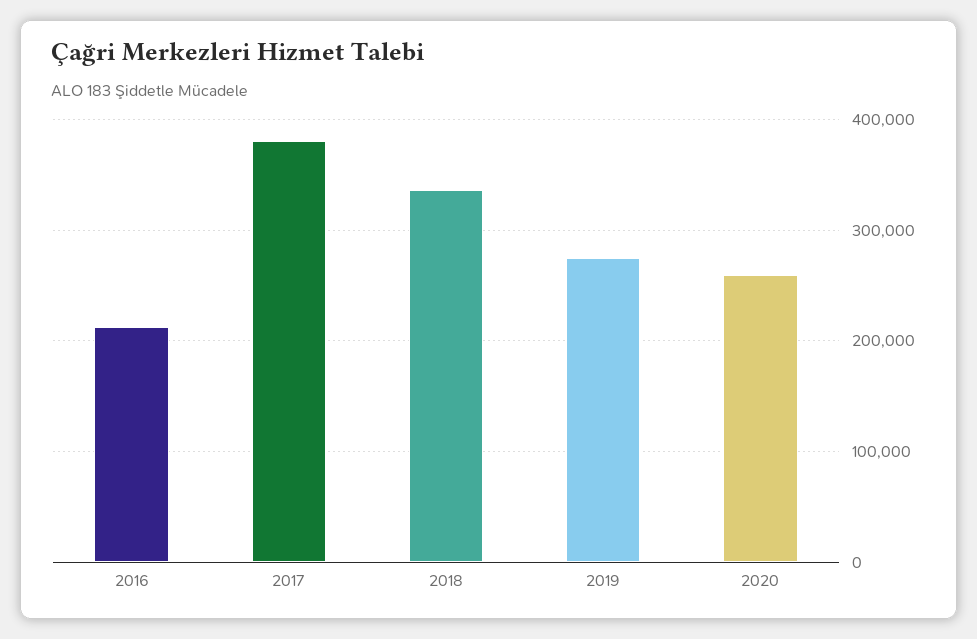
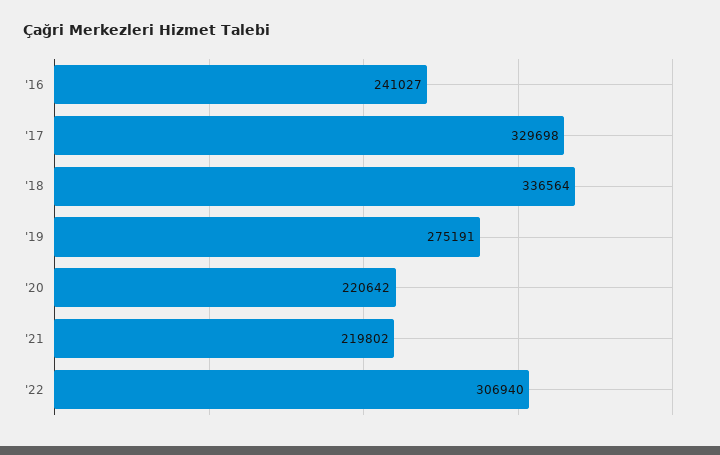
2016: 210000 -> 241027
2017: 380000 -> 329698
2020: 260000 -> 220642
'21: none -> 219802
'22: none -> 306940

